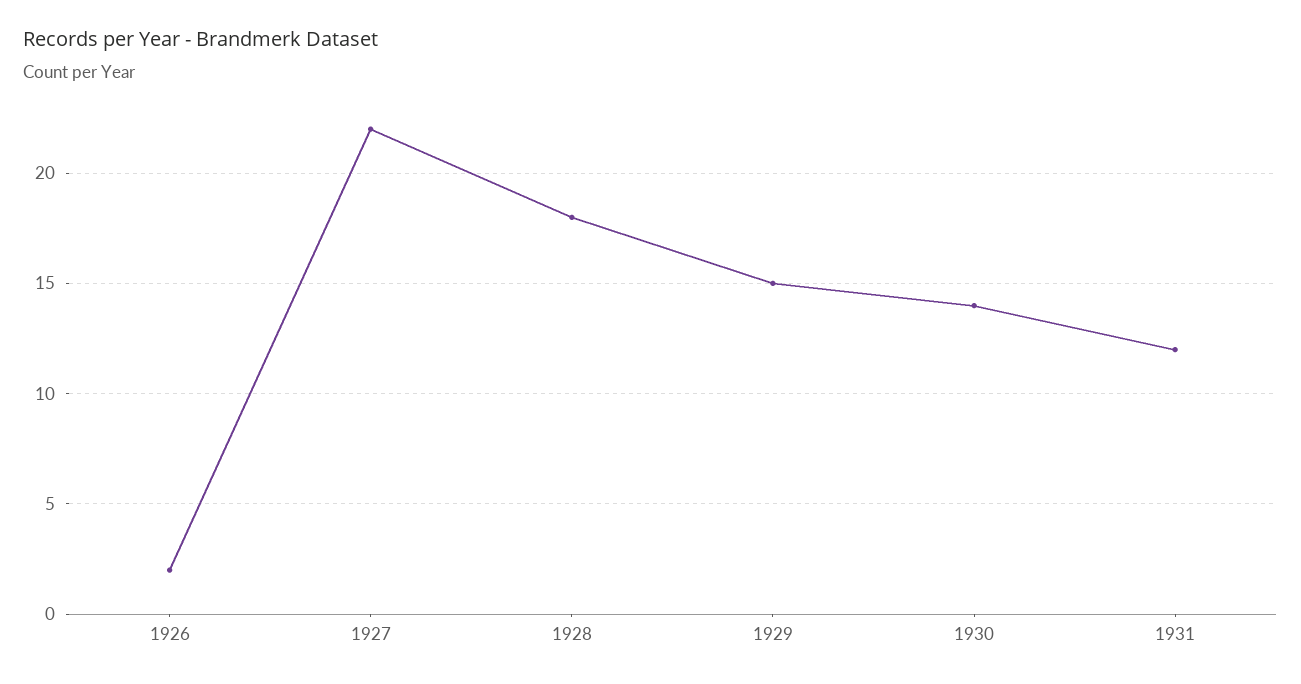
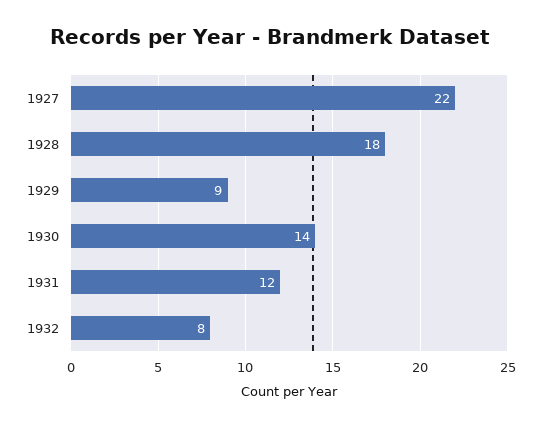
1926: 2 -> none
1929: 15 -> 9
1932: none -> 8

